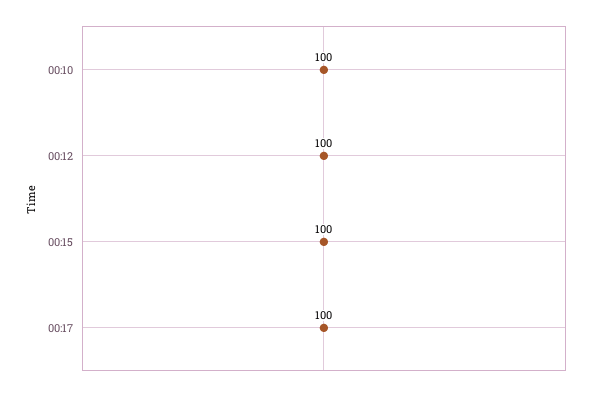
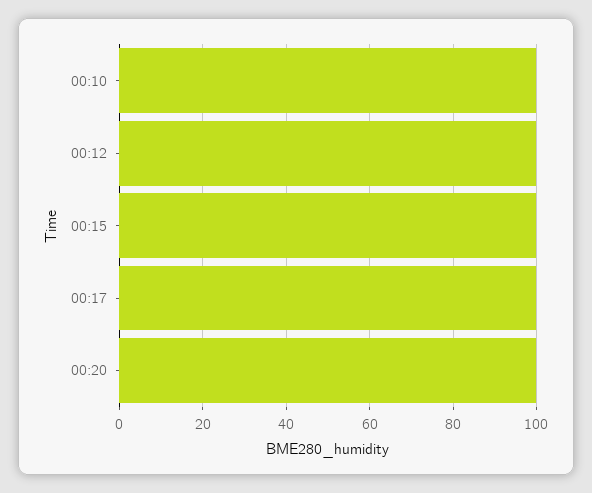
00:20: none -> 100

